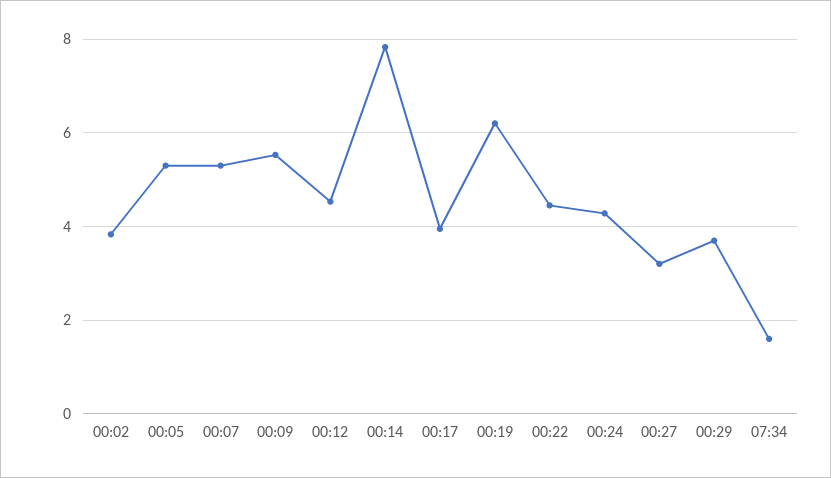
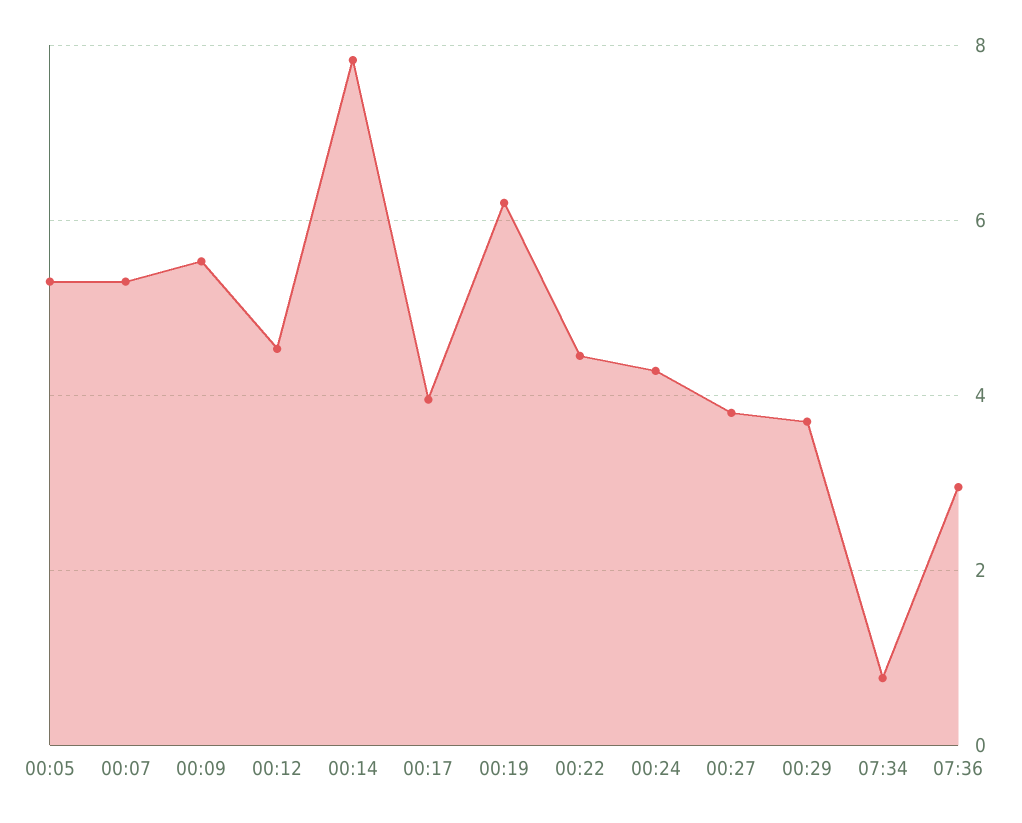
00:02: 3.8 -> none
00:27: 3.2 -> 3.8
07:34: 1.6 -> 0.8
07:36: none -> 3

